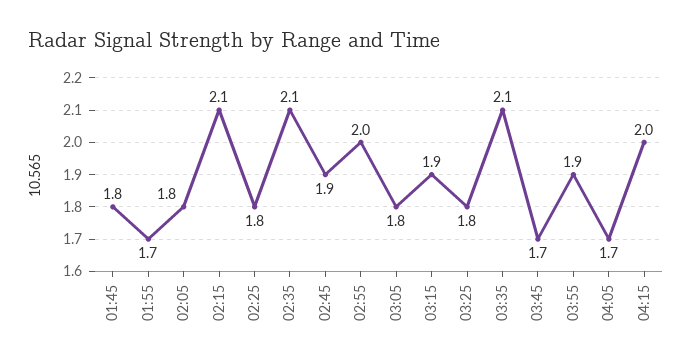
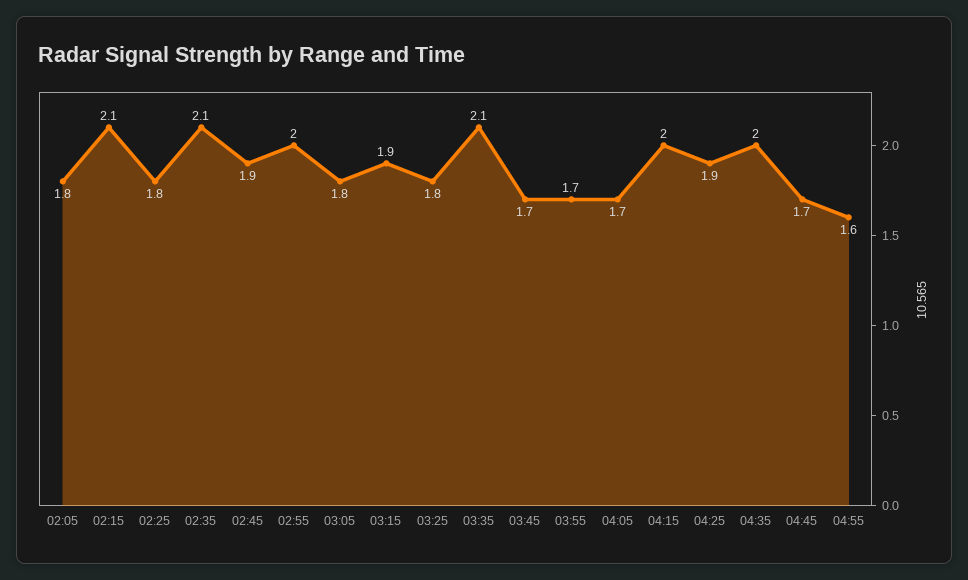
01:45: 1.8 -> none
01:55: 1.7 -> none
03:55: 1.9 -> 1.7
04:25: none -> 1.9
04:35: none -> 2
04:45: none -> 1.7
04:55: none -> 1.6

